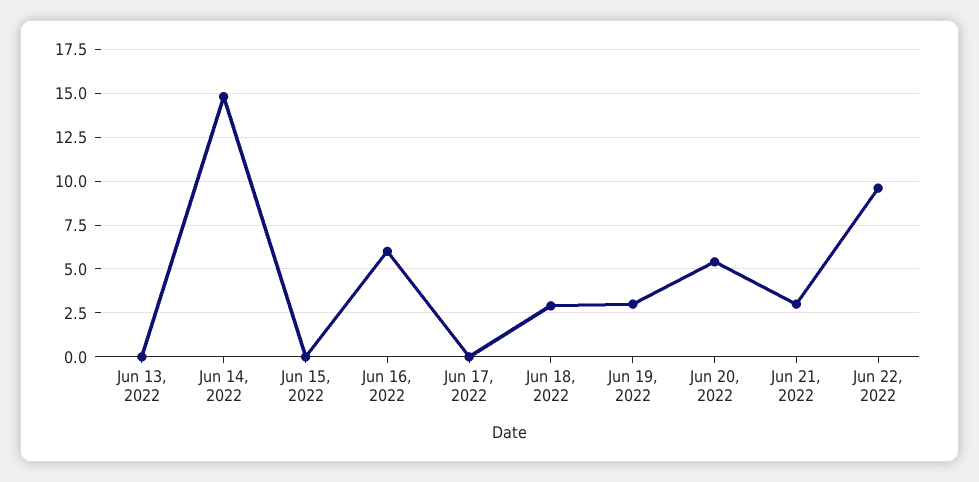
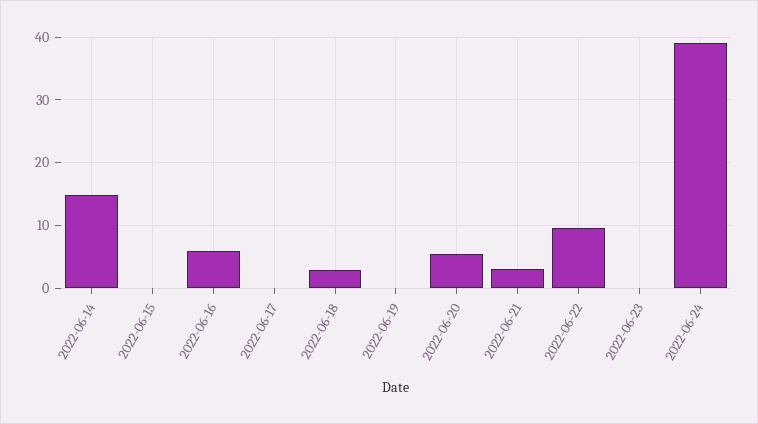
Jun 13, 2022: 0 -> none
Jun 19, 2022: 3 -> 0
2022-06-23: none -> 0
2022-06-24: none -> 39

